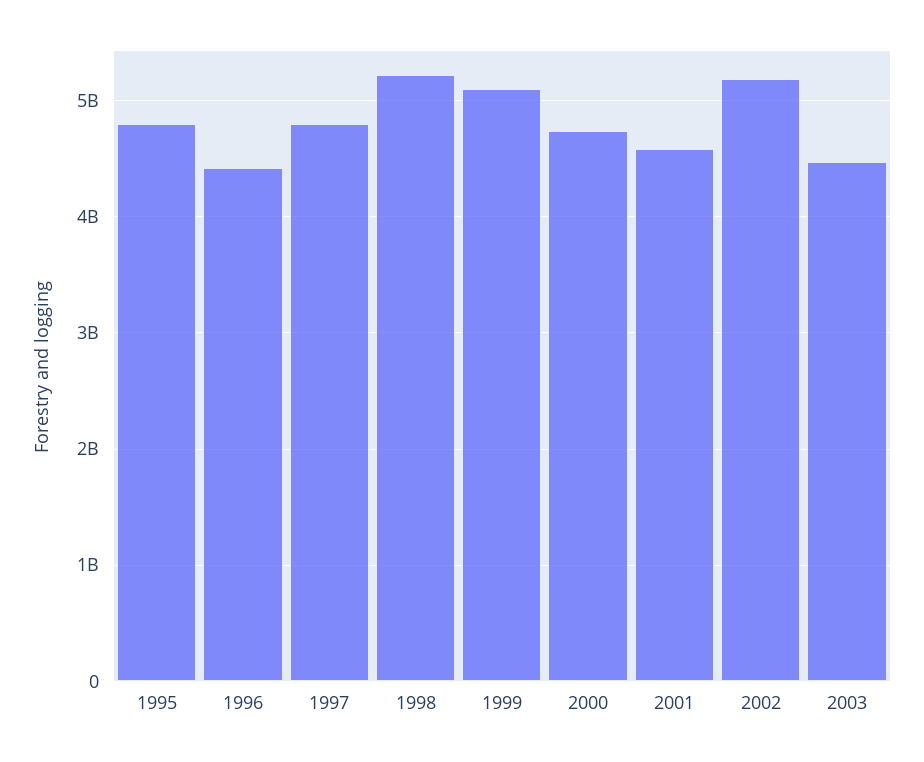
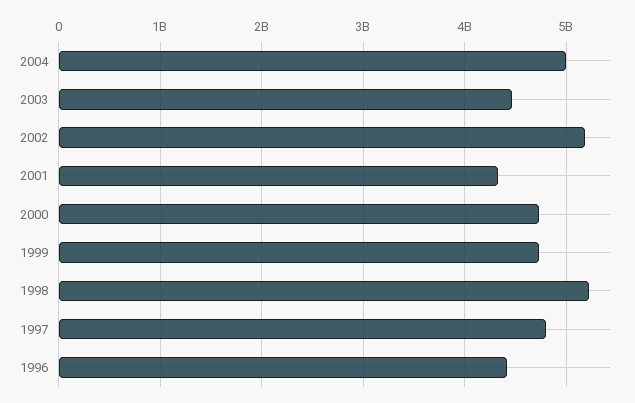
1995: 4800000000 -> none
1999: 5100000000 -> 4700000000
2001: 4600000000 -> 4300000000
2004: none -> 5000000000

